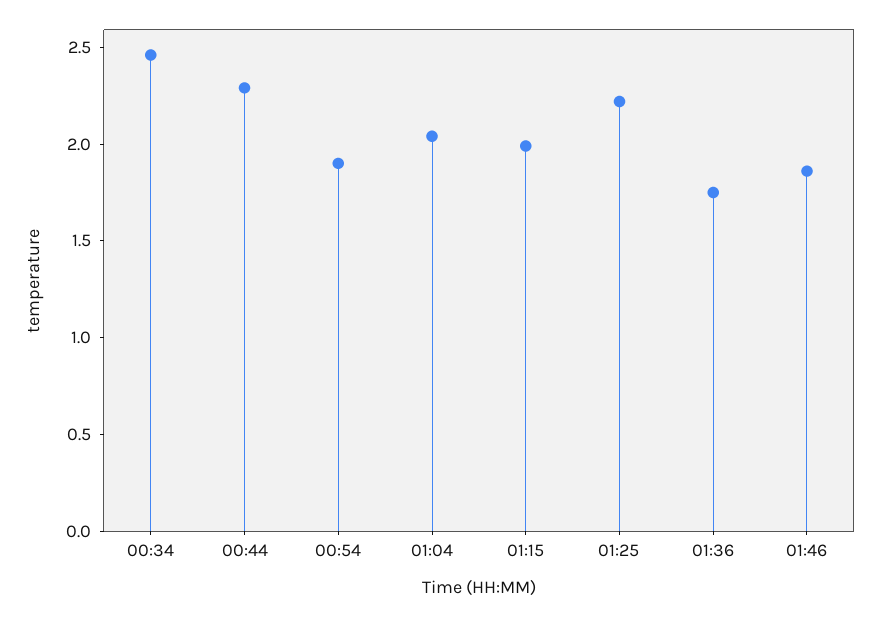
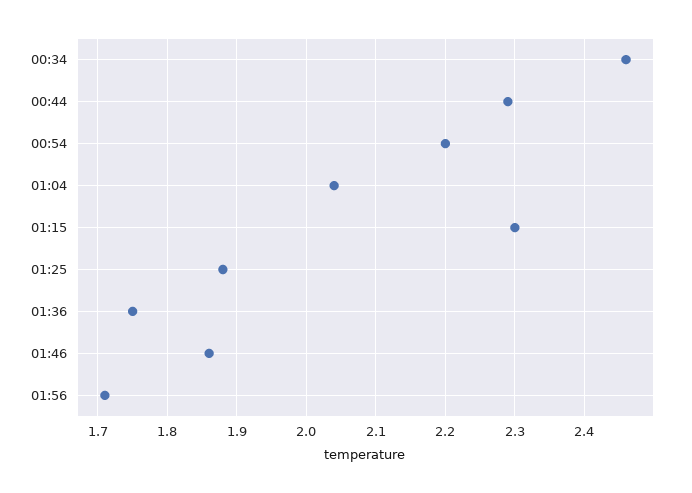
00:54: 1.9 -> 2.2
01:15: 2 -> 2.3
01:25: 2.2 -> 1.88
01:56: none -> 1.71

